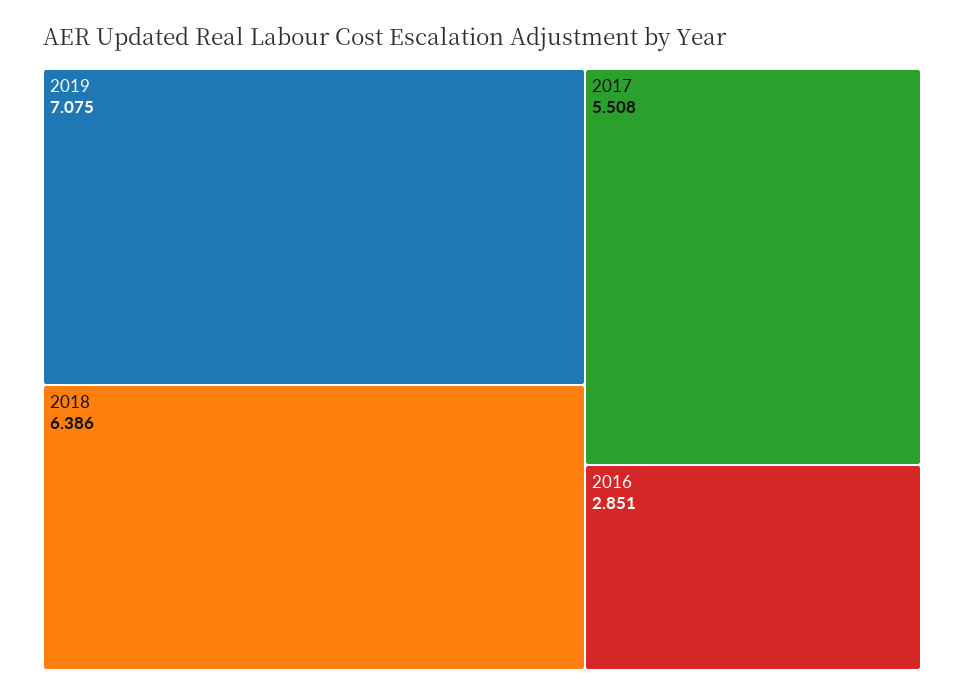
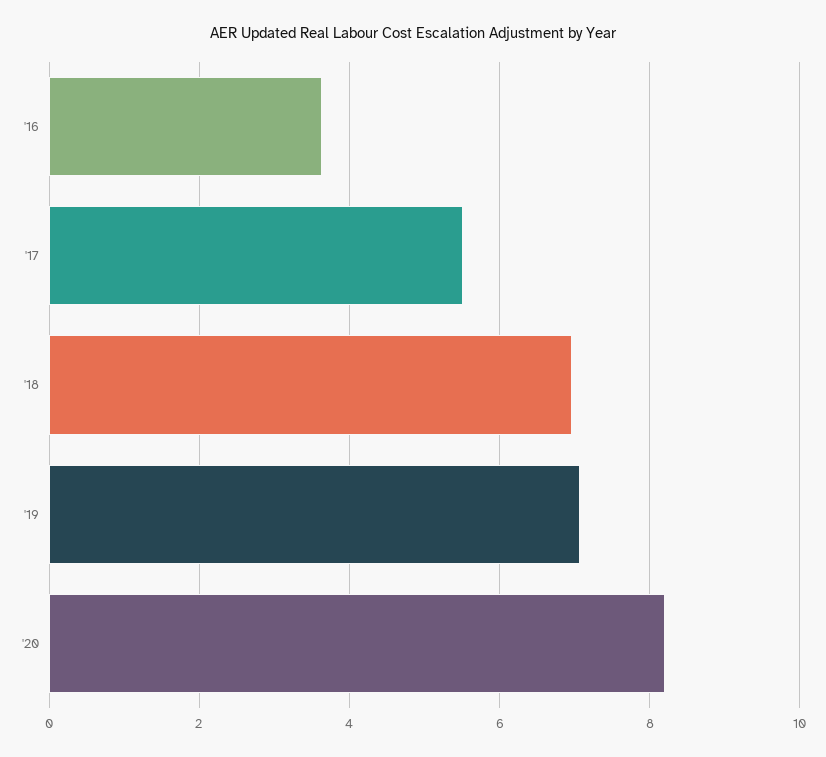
2018: 6.386 -> 7
2016: 2.851 -> 3.6
'20: none -> 8.2

